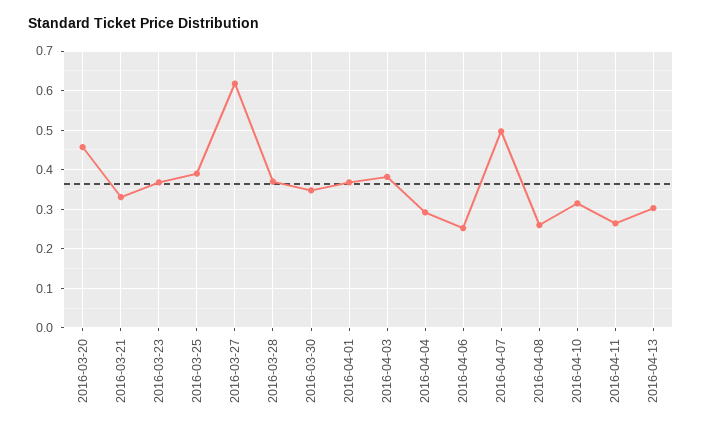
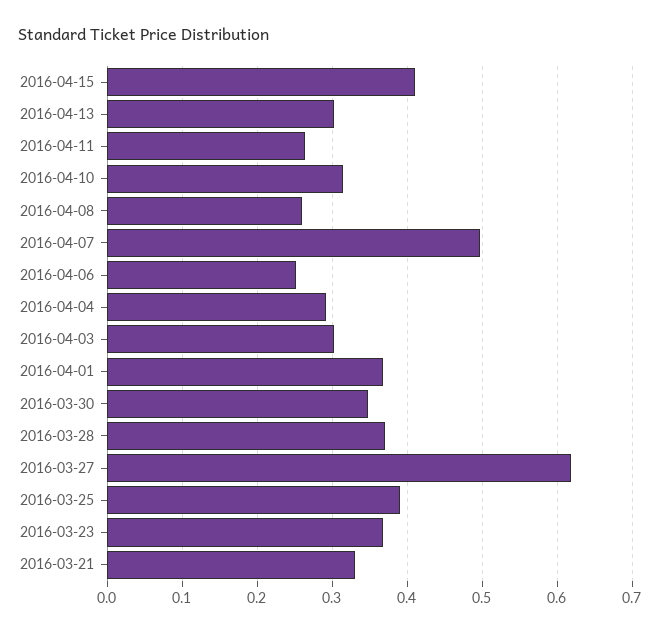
2016-03-20: 0.46 -> none
2016-04-03: 0.38 -> 0.3
2016-04-15: none -> 0.41

